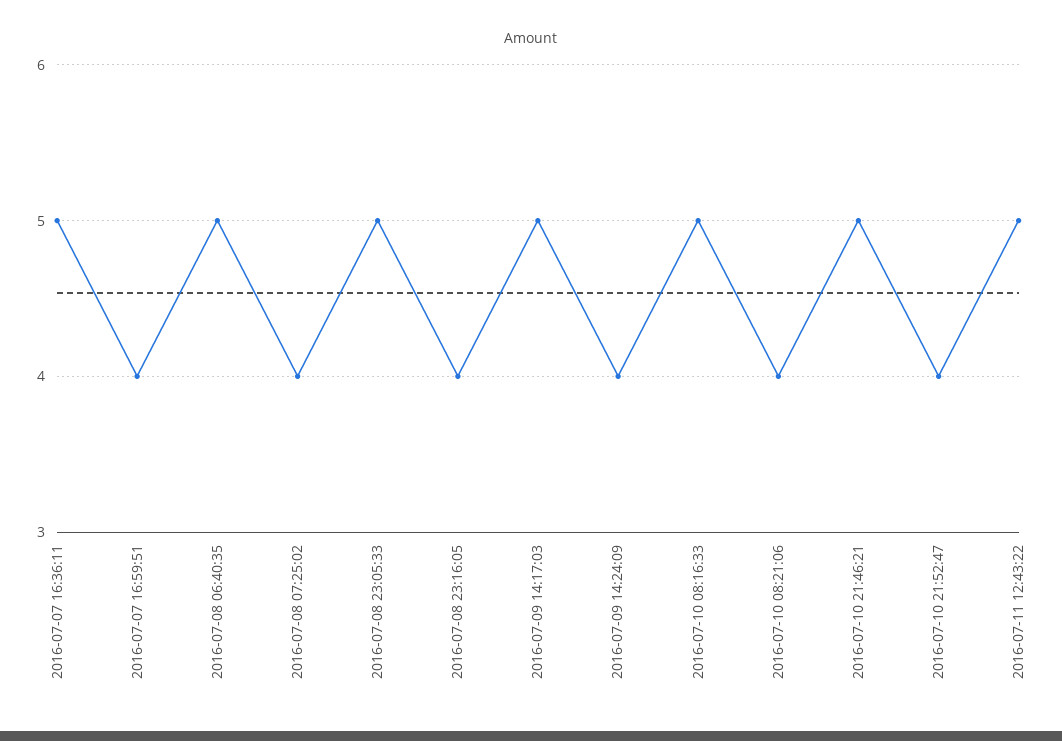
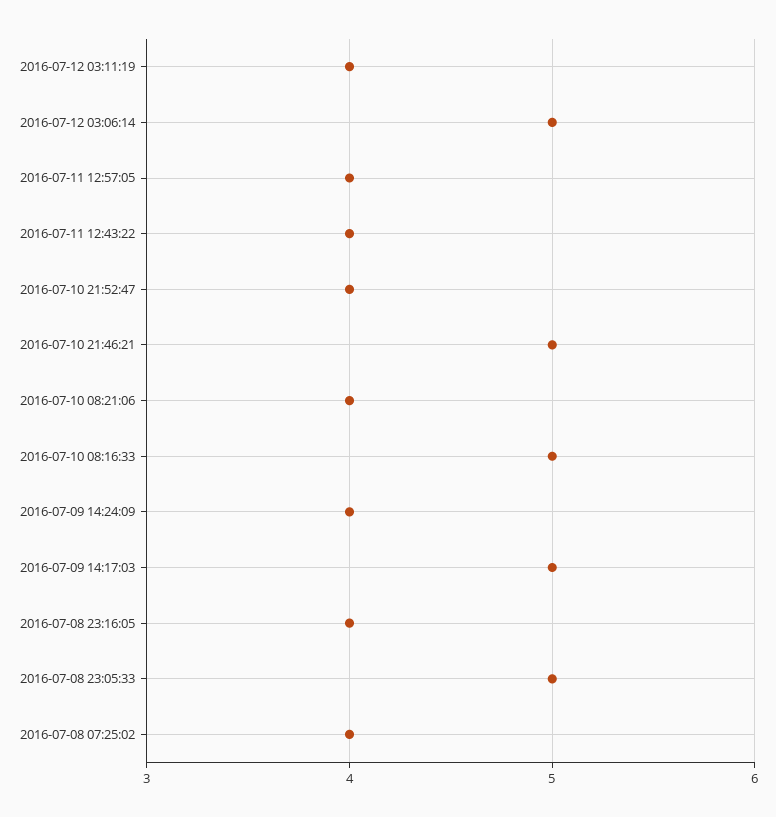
2016-07-07 16:36:11: 5 -> none
2016-07-07 16:59:51: 4 -> none
2016-07-08 06:40:35: 5 -> none
2016-07-11 12:43:22: 5 -> 4
2016-07-12 03:11:19: none -> 4
2016-07-12 03:06:14: none -> 5
2016-07-11 12:57:05: none -> 4

